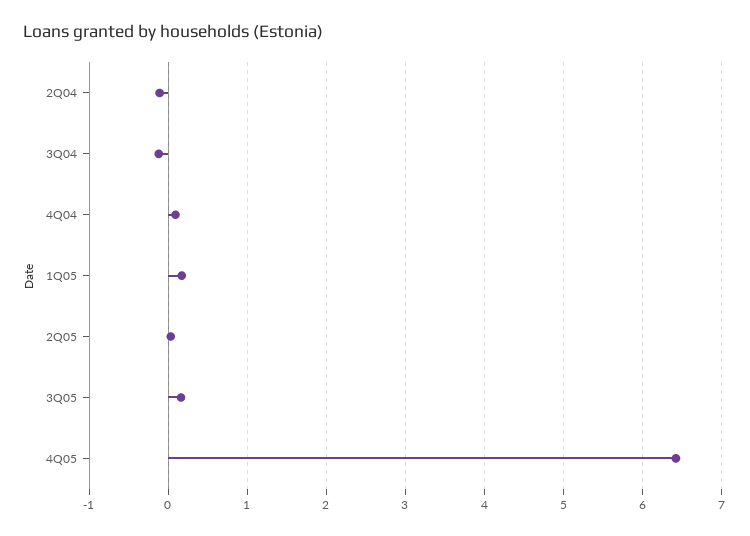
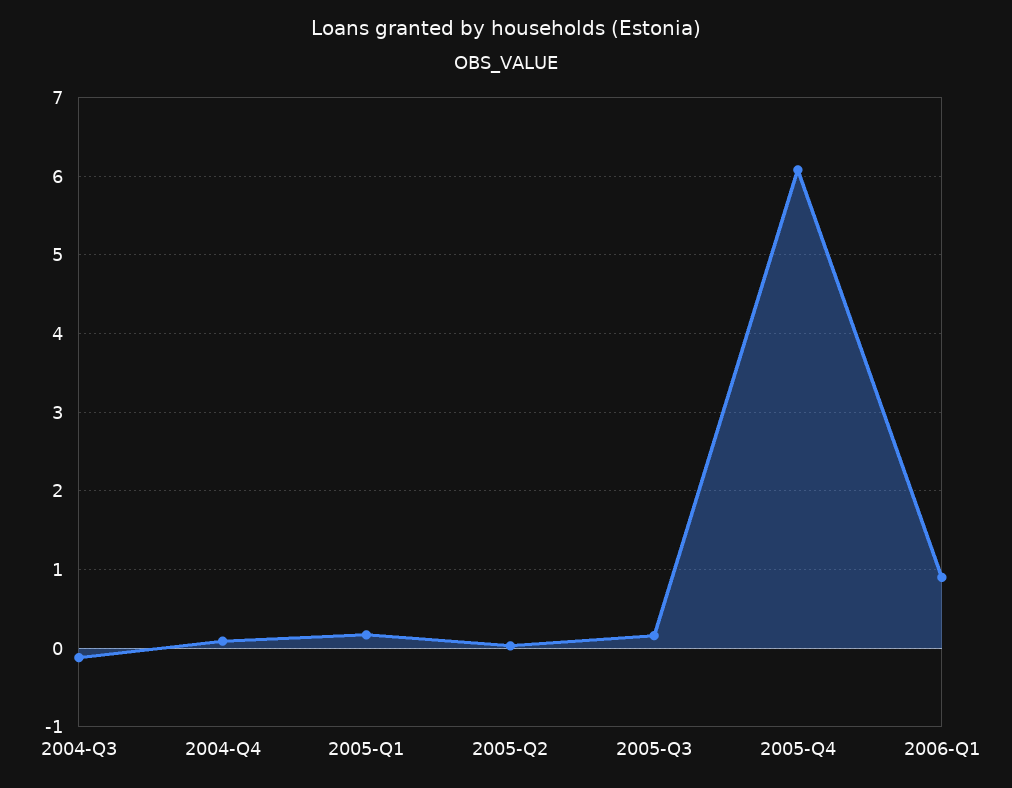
2Q04: -0.1 -> none
4Q05: 6.4 -> 6.1
2006-Q1: none -> 0.9

